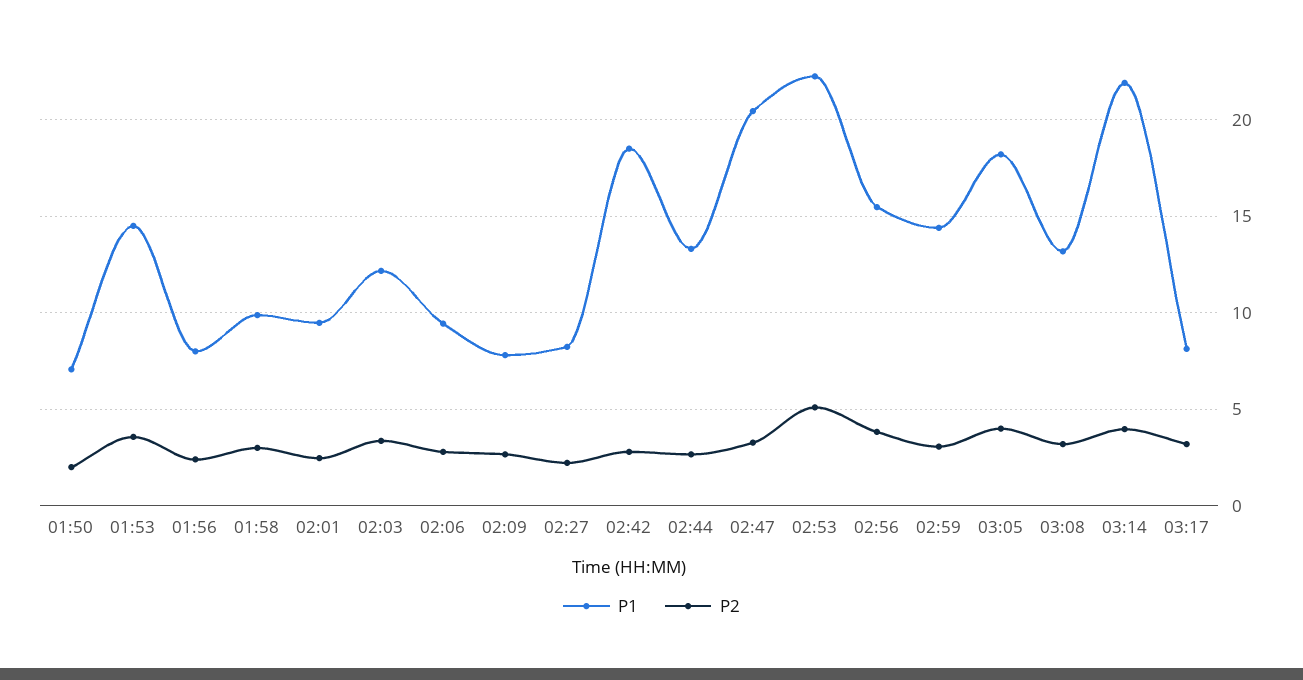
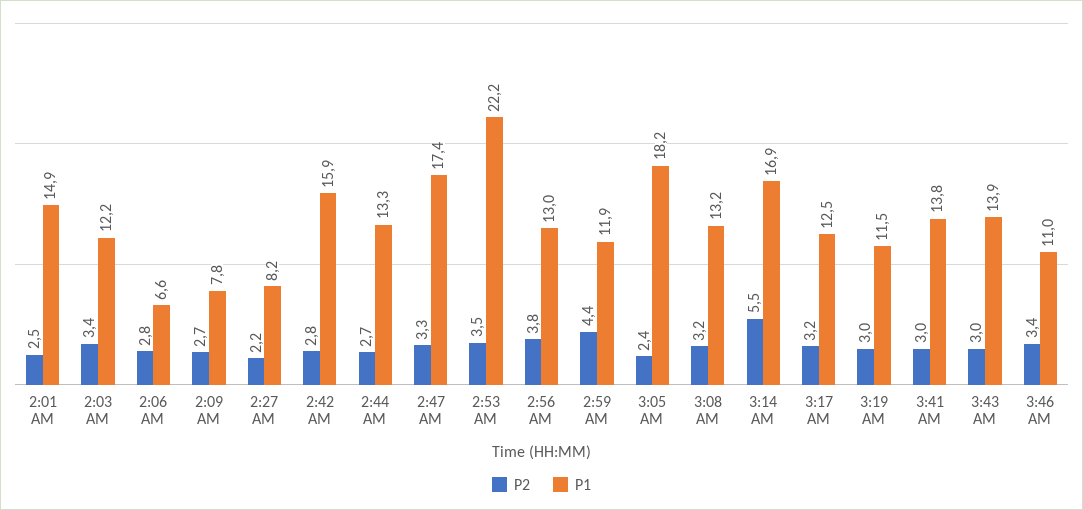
P1, 01:50: 7 -> none
P2, 01:50: 2 -> none
P1, 01:53: 14.5 -> none
P2, 01:53: 3.5 -> none
P1, 01:56: 8 -> none
P2, 01:56: 2.5 -> none
P1, 01:58: 10 -> none
P2, 01:58: 3 -> none
P1, 02:01: 9.5 -> 14.9
P1, 02:06: 9.5 -> 6.6
P1, 02:42: 18.5 -> 15.9
P1, 02:47: 20.5 -> 17.4
P2, 02:53: 5 -> 3.5
P1, 02:56: 15.5 -> 13
P1, 02:59: 14.5 -> 11.9
P2, 02:59: 3 -> 4.4
P2, 03:05: 4 -> 2.4
P1, 03:14: 22 -> 16.9
P2, 03:14: 4 -> 5.5
P1, 03:17: 8 -> 12.5
P2, 3:19 AM: none -> 3
P1, 3:19 AM: none -> 11.5
P2, 3:41 AM: none -> 3
P1, 3:41 AM: none -> 13.8
P2, 3:43 AM: none -> 3
P1, 3:43 AM: none -> 13.9
P2, 3:46 AM: none -> 3.4
P1, 3:46 AM: none -> 11

